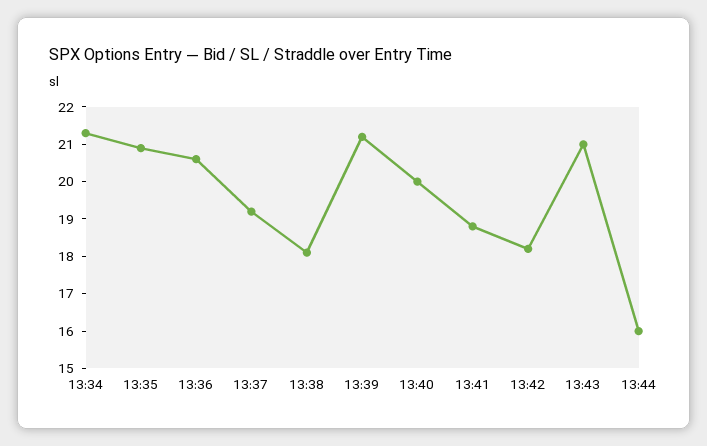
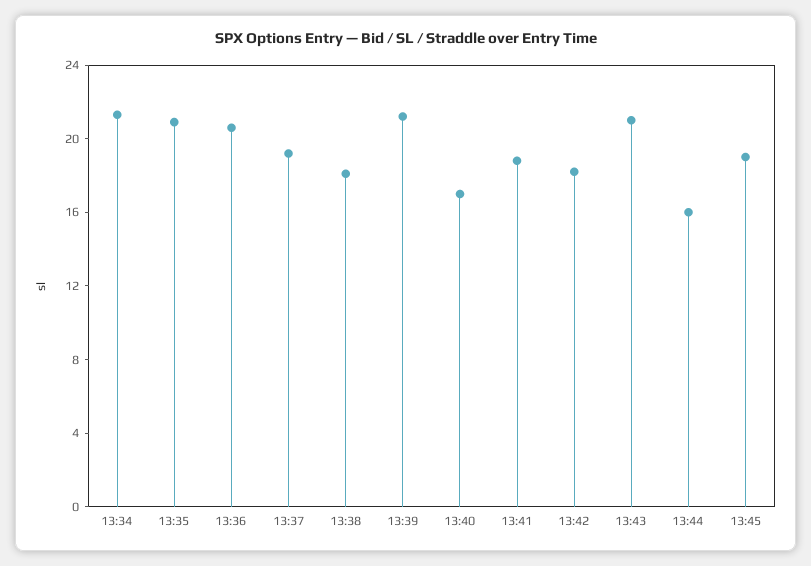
13:40: 20 -> 17
13:45: none -> 19

